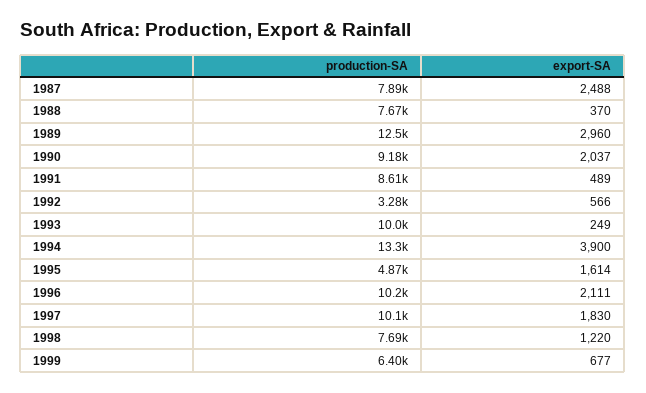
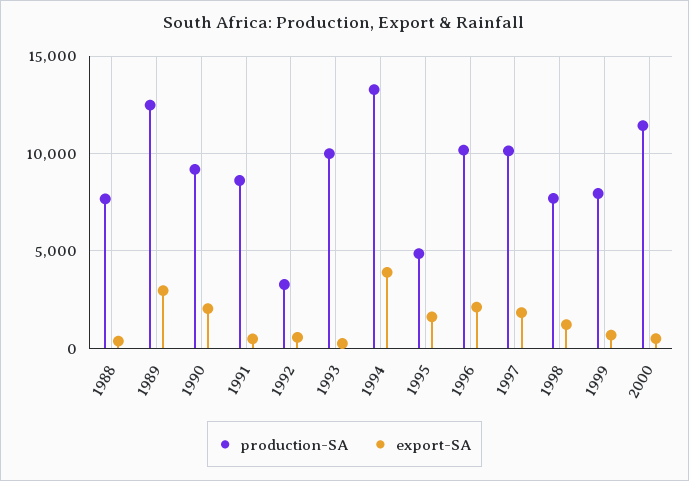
production-SA, 1987: 7890 -> none
export-SA, 1987: 2488 -> none
production-SA, 1999: 6400 -> 8000
production-SA, 2000: none -> 11500
export-SA, 2000: none -> 500

